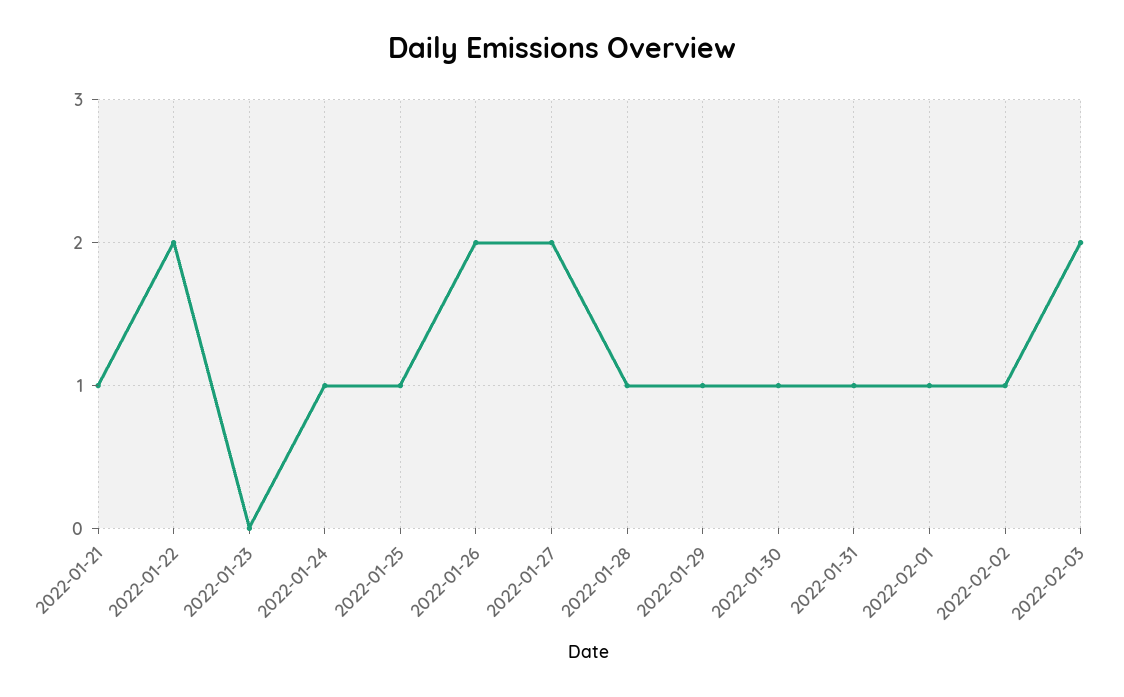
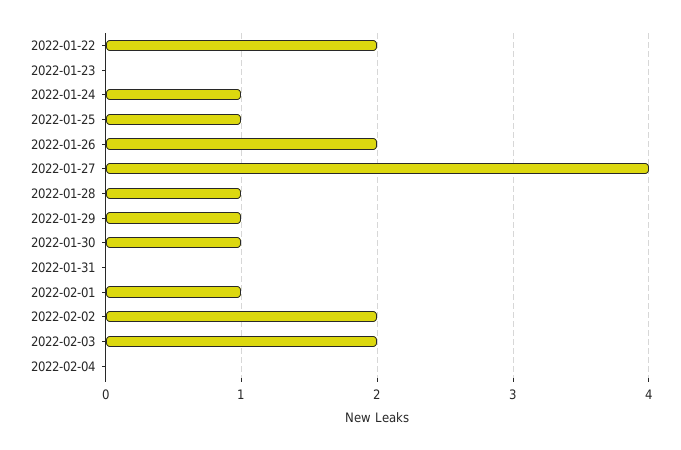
2022-01-21: 1 -> none
2022-01-27: 2 -> 4
2022-01-31: 1 -> 0
2022-02-02: 1 -> 2
2022-02-04: none -> 0

